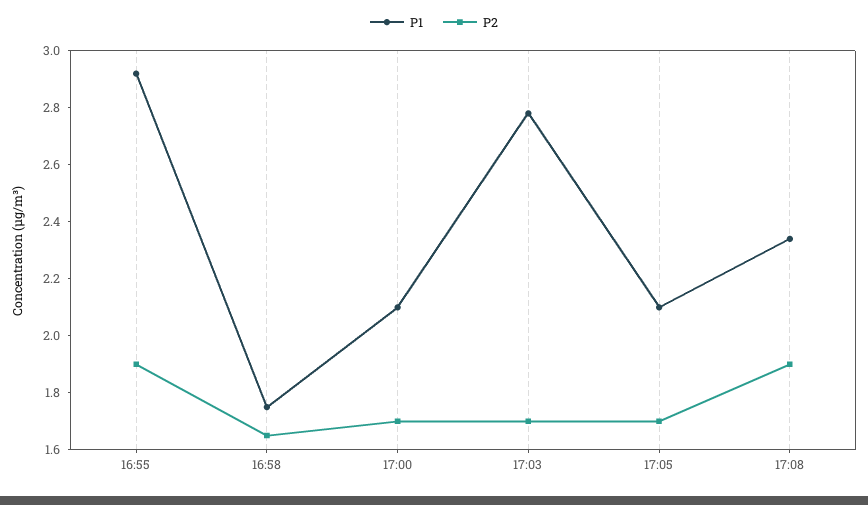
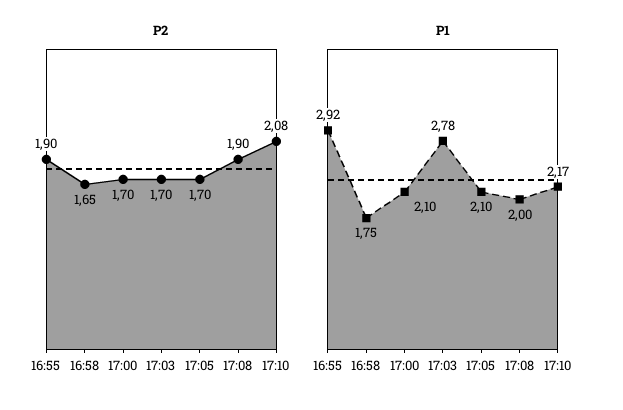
P1, 17:08: 2.35 -> 2
P2, 17:10: none -> 2.08
P1, 17:10: none -> 2.17

